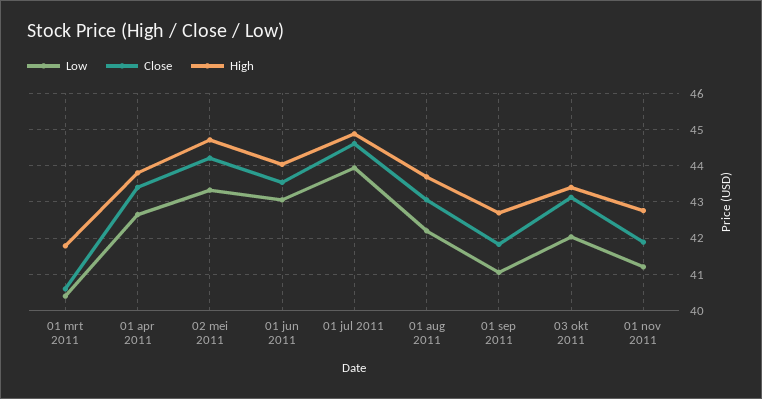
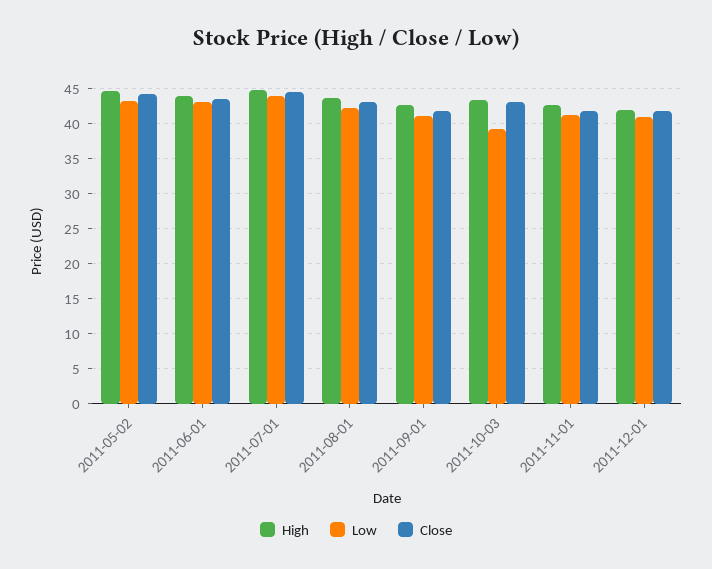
Low, 01 mrt 2011: 40.4 -> none
Close, 01 mrt 2011: 40.6 -> none
High, 01 mrt 2011: 41.8 -> none
Low, 01 apr 2011: 42.6 -> none
Close, 01 apr 2011: 43.4 -> none
High, 01 apr 2011: 43.8 -> none
Low, 03 okt 2011: 42 -> 39
High, 2011-12-01: none -> 42
Low, 2011-12-01: none -> 41
Close, 2011-12-01: none -> 42

